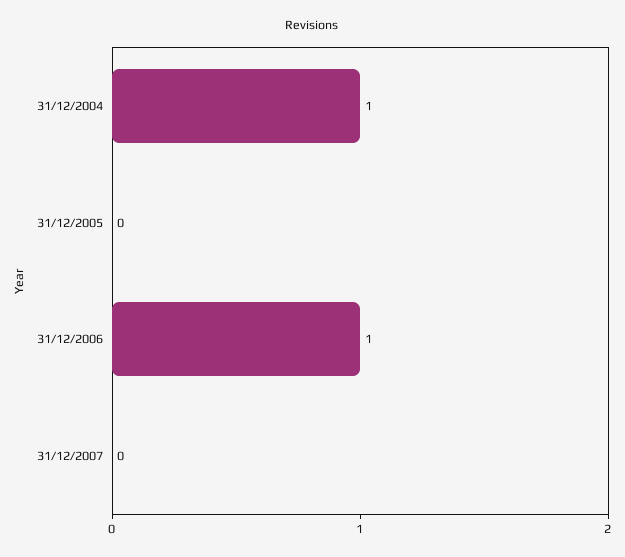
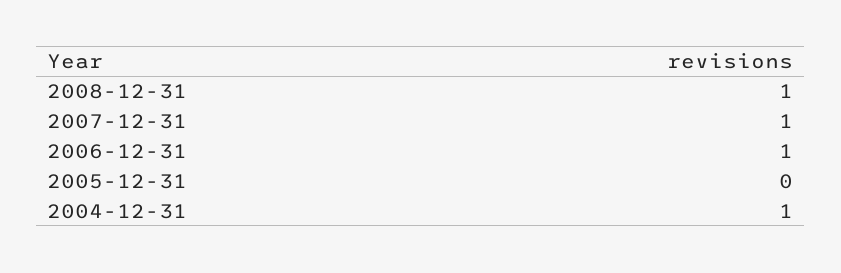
31/12/2007: 0 -> 1
2008-12-31: none -> 1

